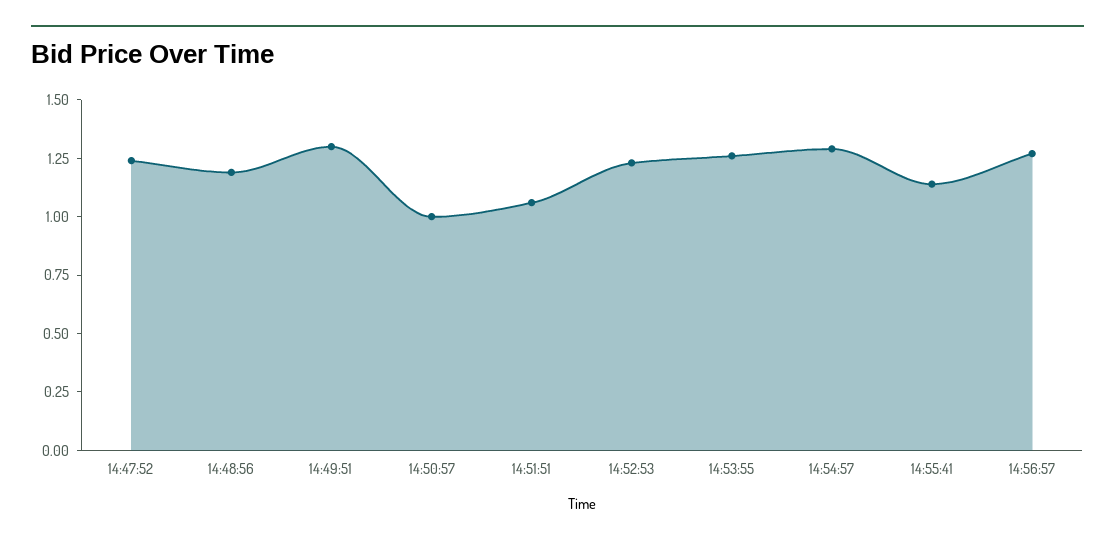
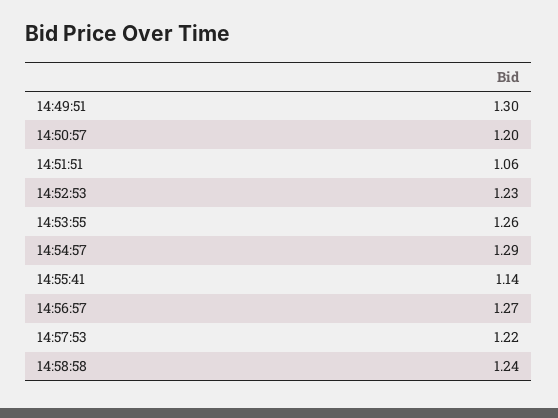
14:47:52: 1.25 -> none
14:48:56: 1.2 -> none
14:50:57: 1 -> 1.2
14:57:53: none -> 1.22
14:58:58: none -> 1.24

